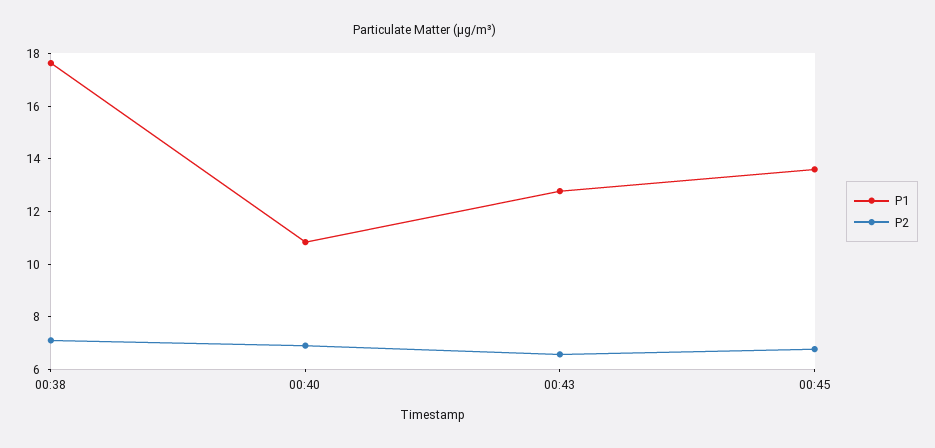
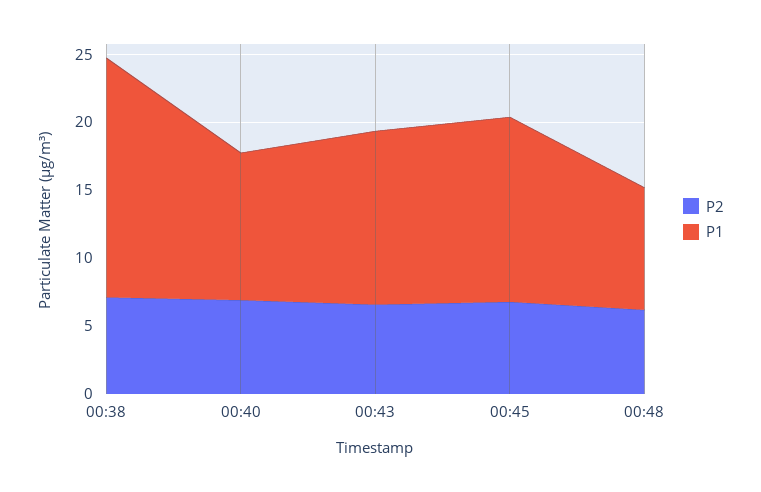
P2, 00:48: none -> 6
P1, 00:48: none -> 9

